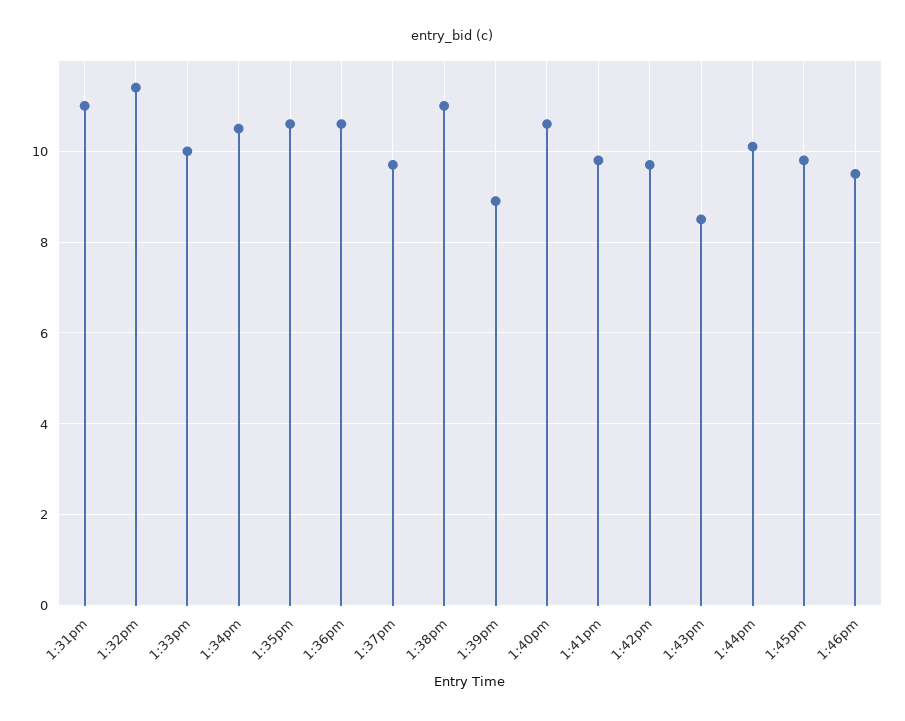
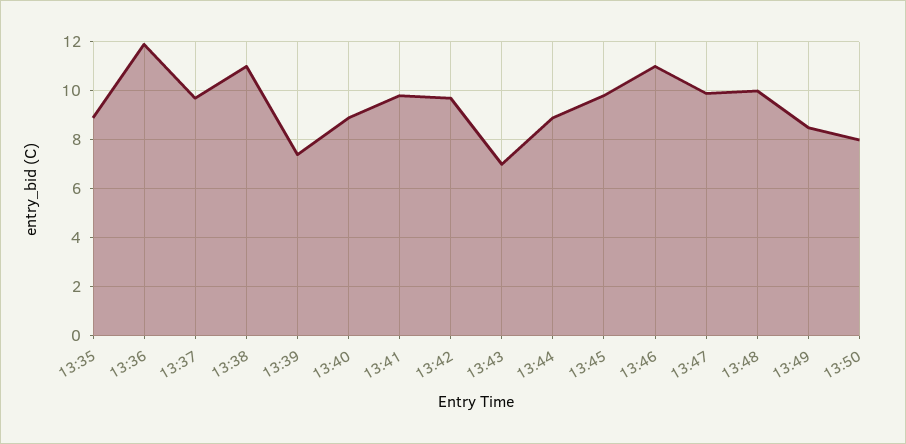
1:31pm: 11 -> none
1:32pm: 11.5 -> none
1:33pm: 10 -> none
1:34pm: 10.5 -> none
1:35pm: 10.5 -> 9
1:36pm: 10.5 -> 12
1:39pm: 9 -> 7.5
1:40pm: 10.5 -> 9
1:43pm: 8.5 -> 7
1:44pm: 10 -> 9
1:46pm: 9.5 -> 11
13:47: none -> 10
13:48: none -> 10
13:49: none -> 8.5
13:50: none -> 8

